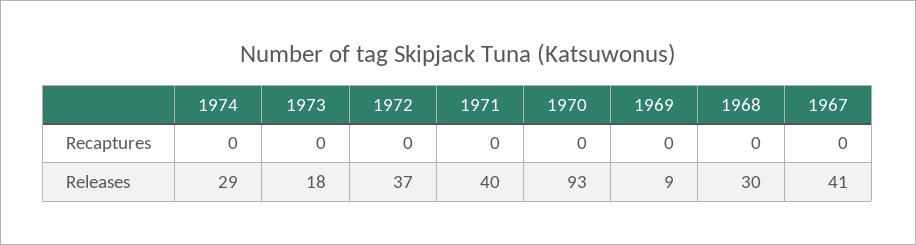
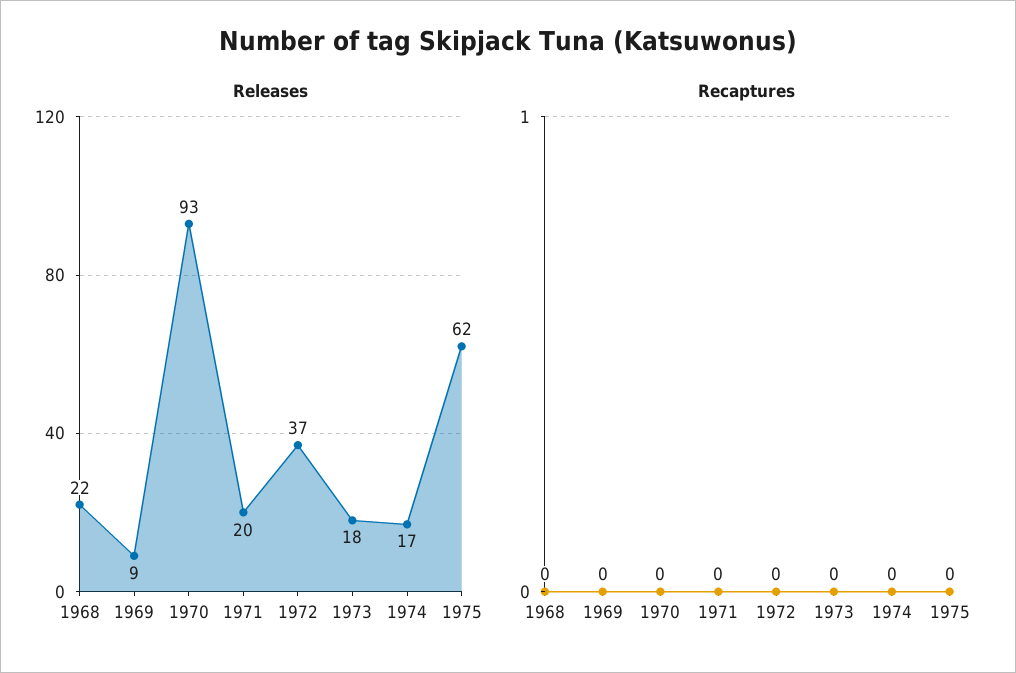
Recaptures, 1967: 0 -> none
Releases, 1974: 29 -> 17
Releases, 1971: 40 -> 20
Releases, 1968: 30 -> 22
Releases, 1967: 41 -> none
Releases, 1975: none -> 62
Recaptures, 1975: none -> 0

